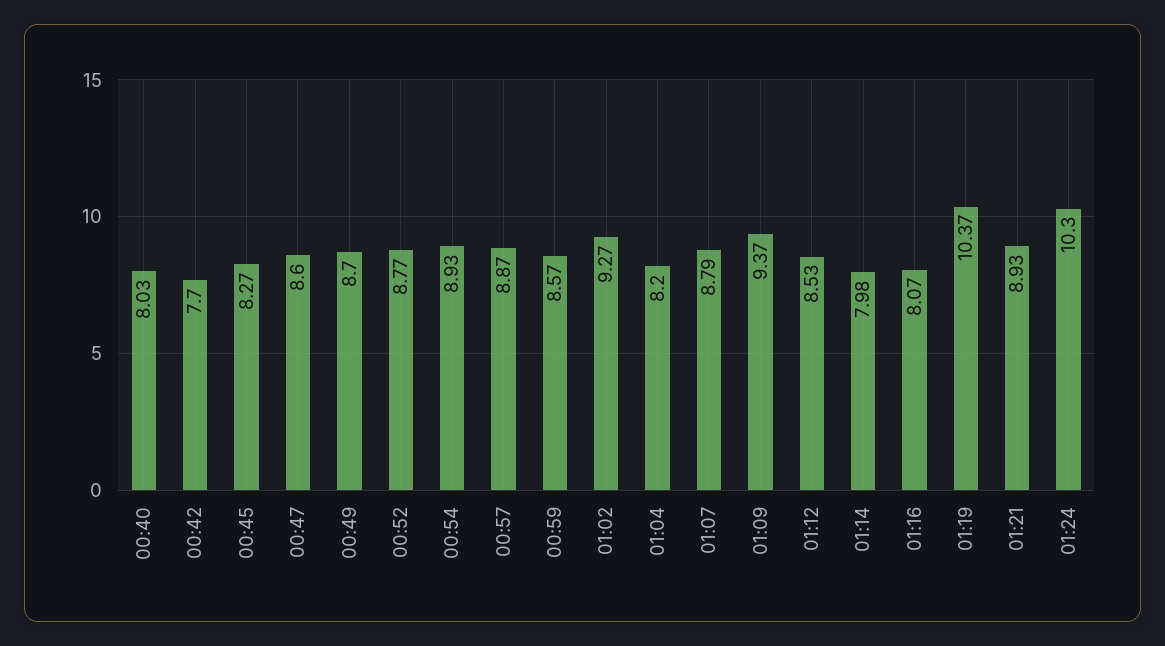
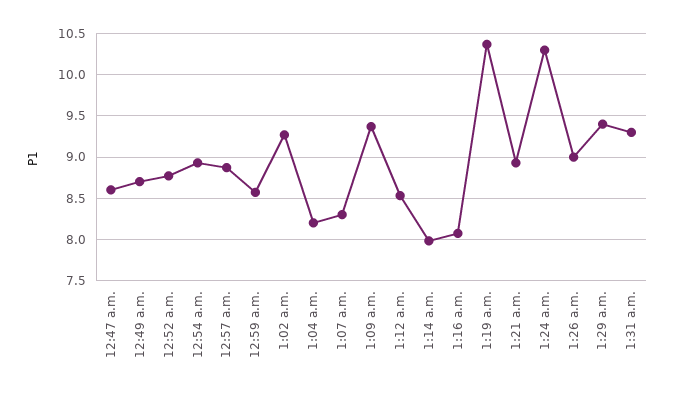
00:40: 8.03 -> none
00:42: 7.7 -> none
00:45: 8.27 -> none
01:07: 8.79 -> 8.3
1:26 a.m.: none -> 9
1:29 a.m.: none -> 9.4
1:31 a.m.: none -> 9.3

